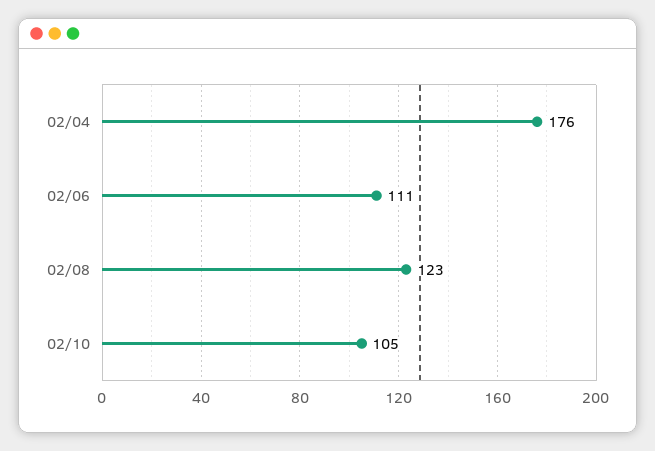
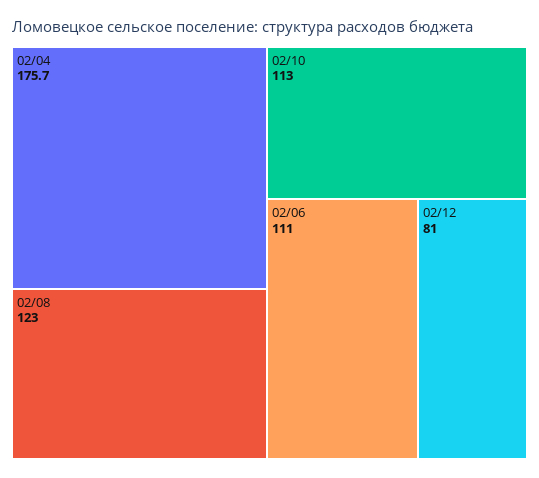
02/10: 105 -> 113
02/12: none -> 81

